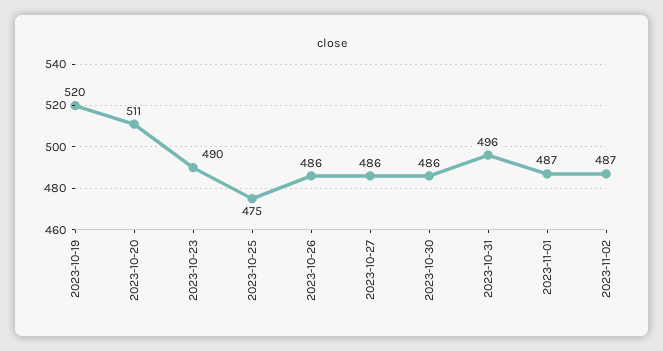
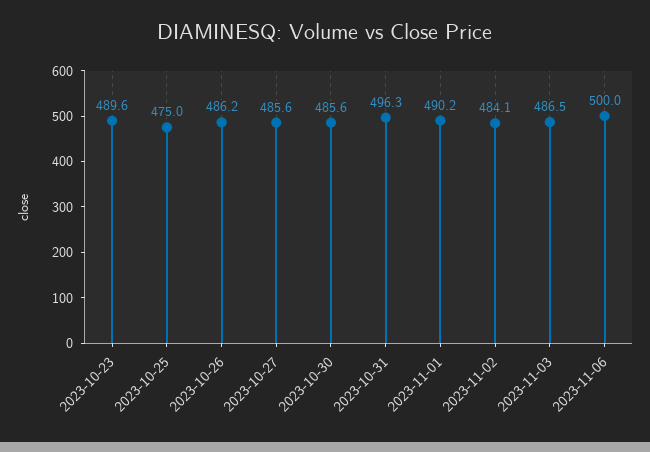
2023-10-19: 520 -> none
2023-10-20: 511 -> none
2023-11-01: 487 -> 490.2
2023-11-02: 487 -> 484.1
2023-11-03: none -> 486.5
2023-11-06: none -> 500

